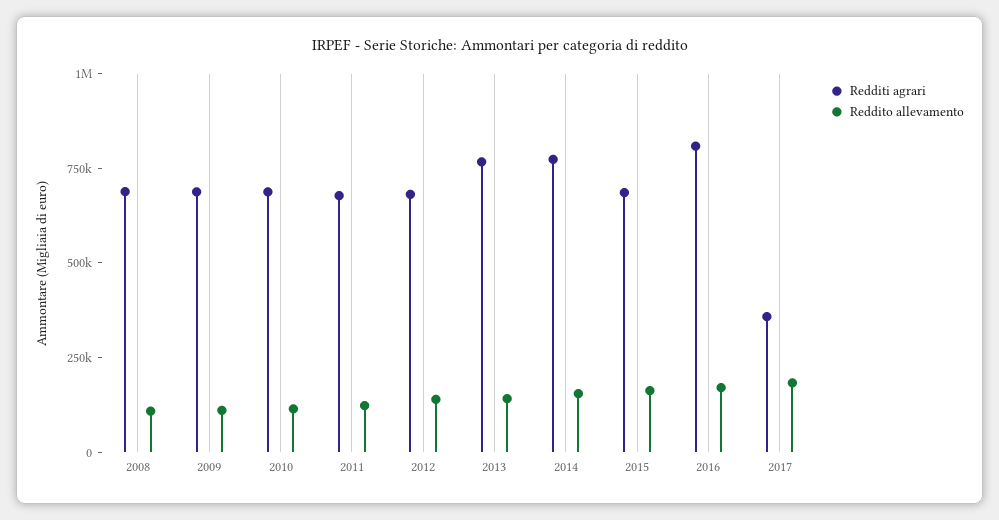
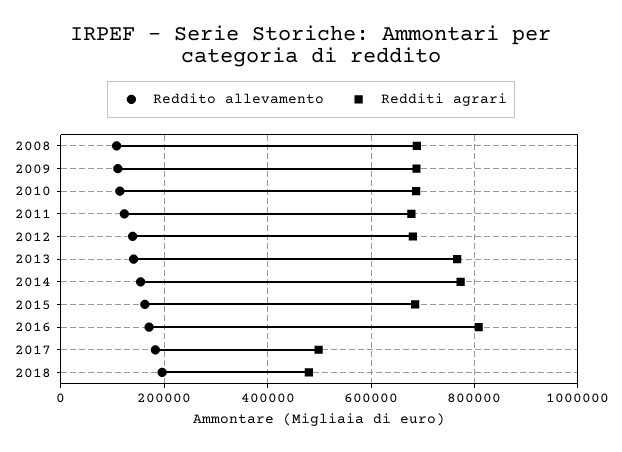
Redditi agrari, 2017: 350000 -> 500000
Reddito allevamento, 2018: none -> 200000
Redditi agrari, 2018: none -> 480000

